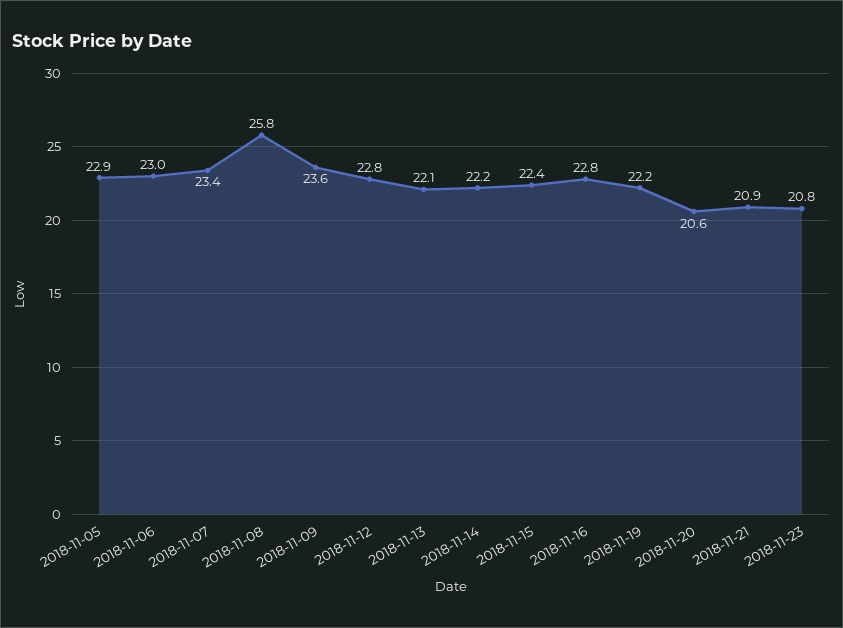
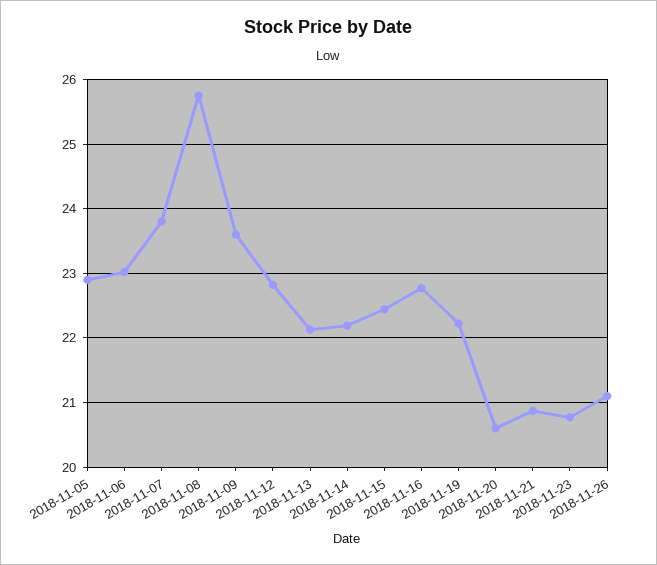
2018-11-07: 23.4 -> 23.8
2018-11-26: none -> 21.1

